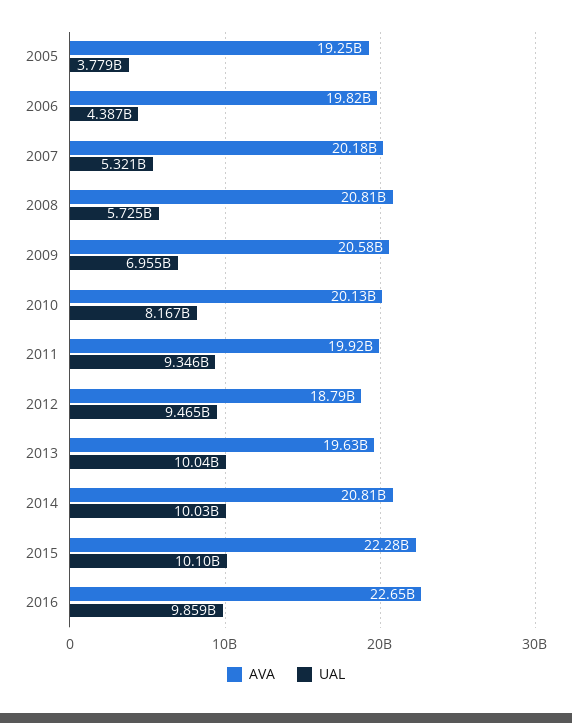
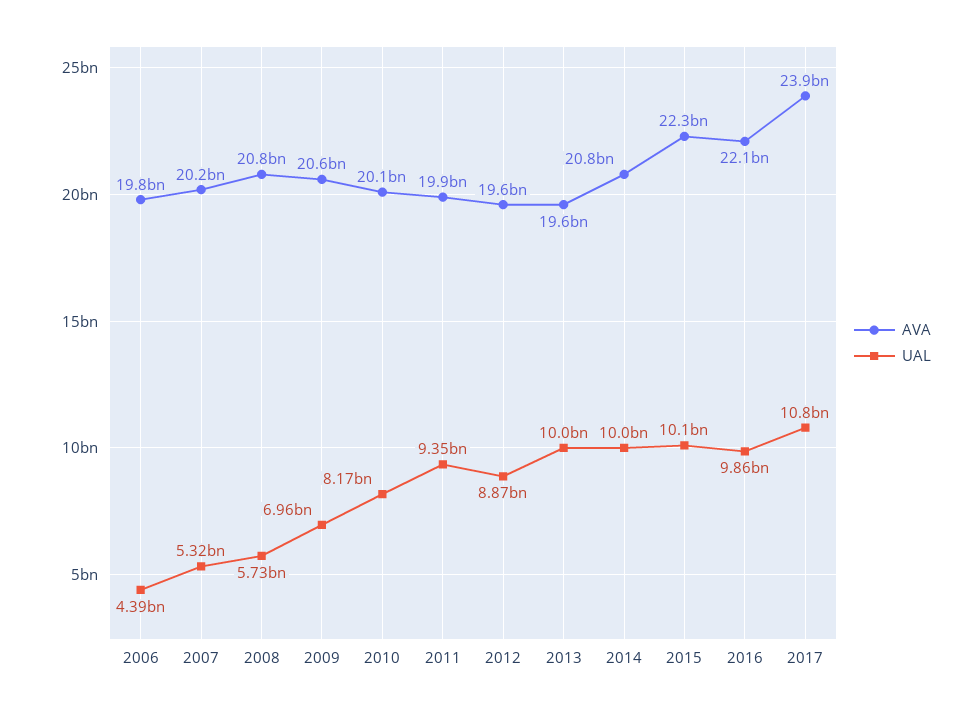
AVA, 2005: 19250000000 -> none
UAL, 2005: 3779000000 -> none
AVA, 2012: 18790000000 -> 19600000000
UAL, 2012: 9465000000 -> 8870000000
AVA, 2016: 22650000000 -> 22100000000
AVA, 2017: none -> 23900000000
UAL, 2017: none -> 10800000000

